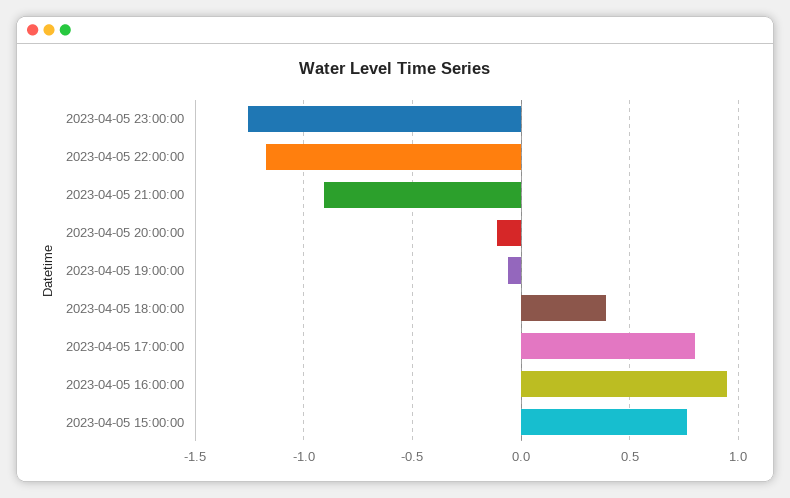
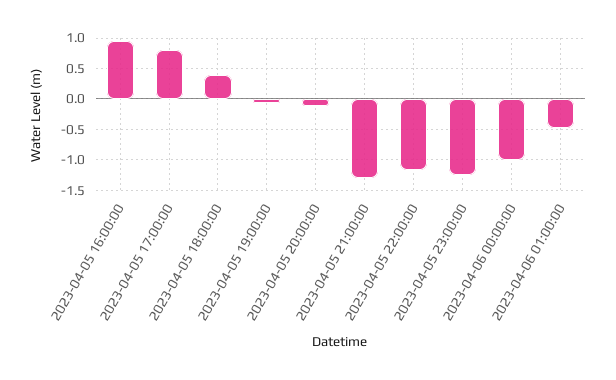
2023-04-05 21:00:00: -0.9 -> -1.3
2023-04-05 15:00:00: 0.75 -> none
2023-04-06 00:00:00: none -> -1
2023-04-06 01:00:00: none -> -0.5

